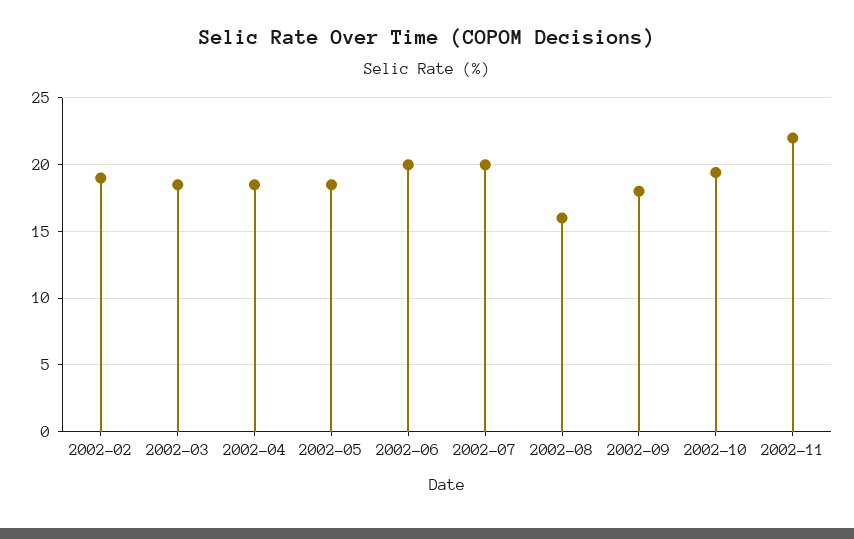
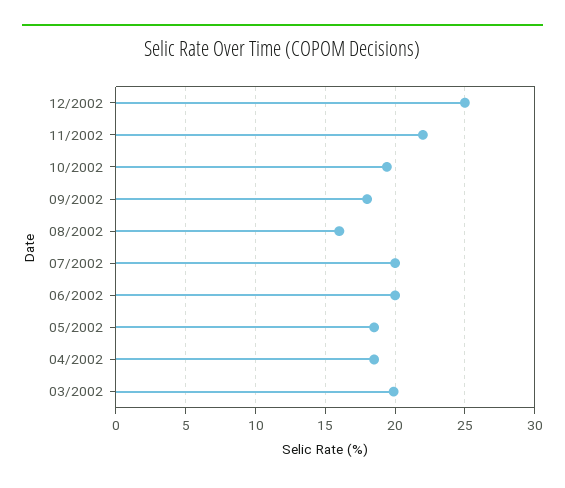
2002-02: 19 -> none
2002-03: 18.5 -> 20
12/2002: none -> 25

